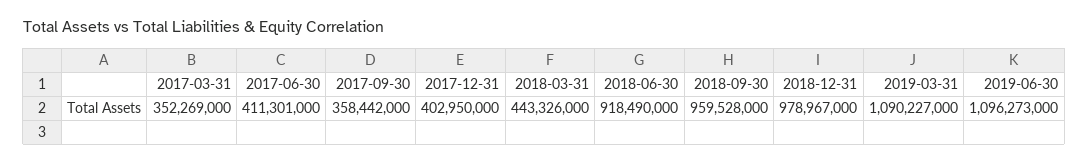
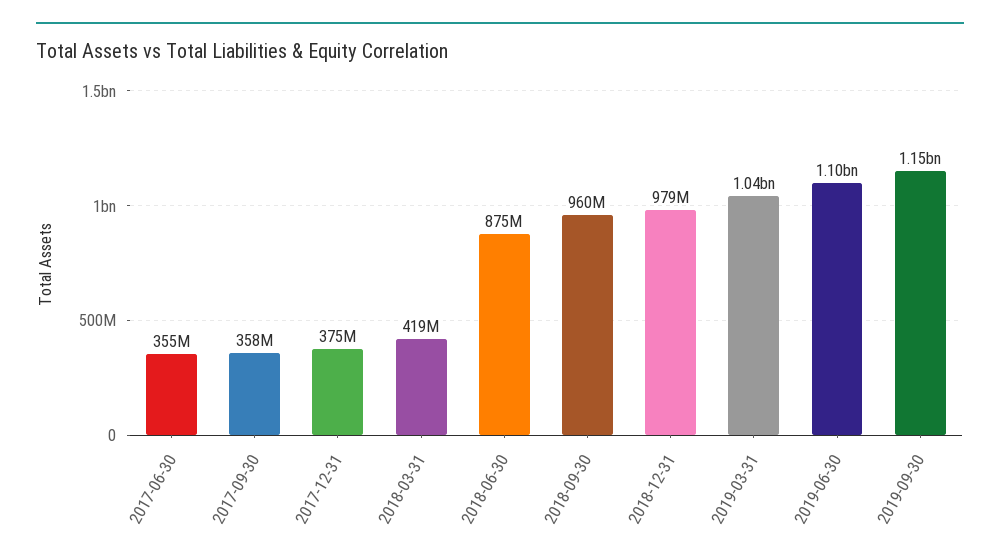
2017-03-31: 352269000 -> none
2017-06-30: 411301000 -> 355000000
2017-12-31: 402950000 -> 375000000
2018-03-31: 443326000 -> 419000000
2018-06-30: 918490000 -> 875000000
2019-03-31: 1090227000 -> 1040000000
2019-09-30: none -> 1150000000

